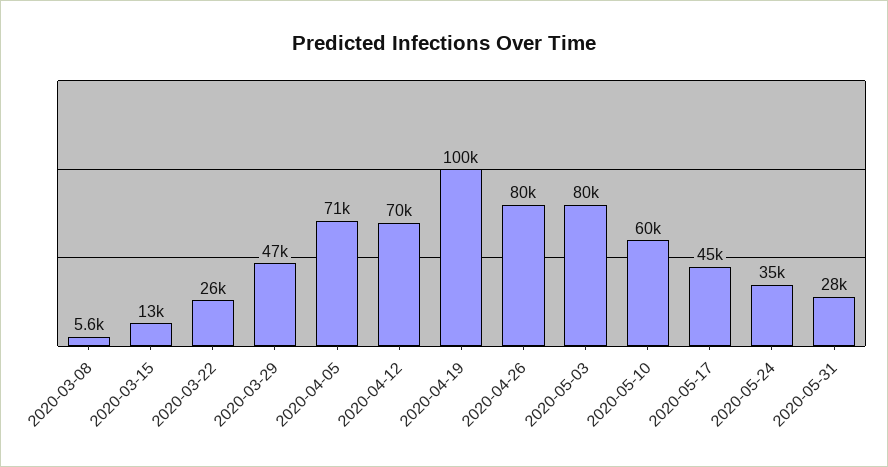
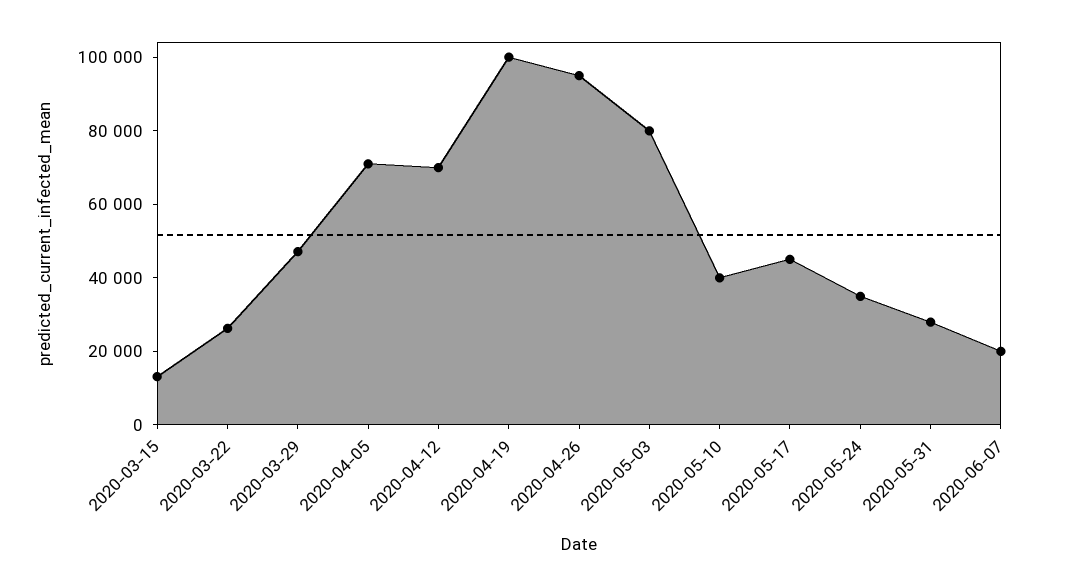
2020-03-08: 5600 -> none
2020-04-26: 80000 -> 95000
2020-05-10: 60000 -> 40000
2020-06-07: none -> 20000

